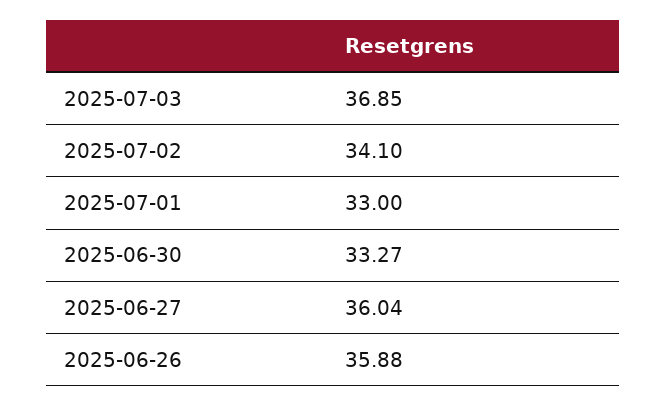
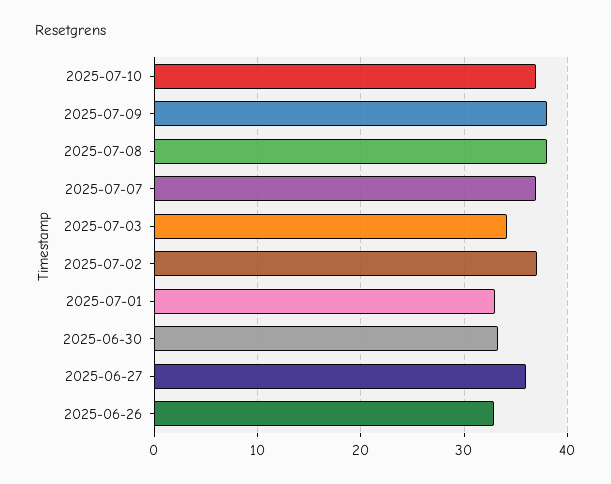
2025-07-03: 36.85 -> 34
2025-07-02: 34.1 -> 37
2025-06-26: 35.88 -> 33
2025-07-10: none -> 37
2025-07-09: none -> 38
2025-07-08: none -> 38
2025-07-07: none -> 37

